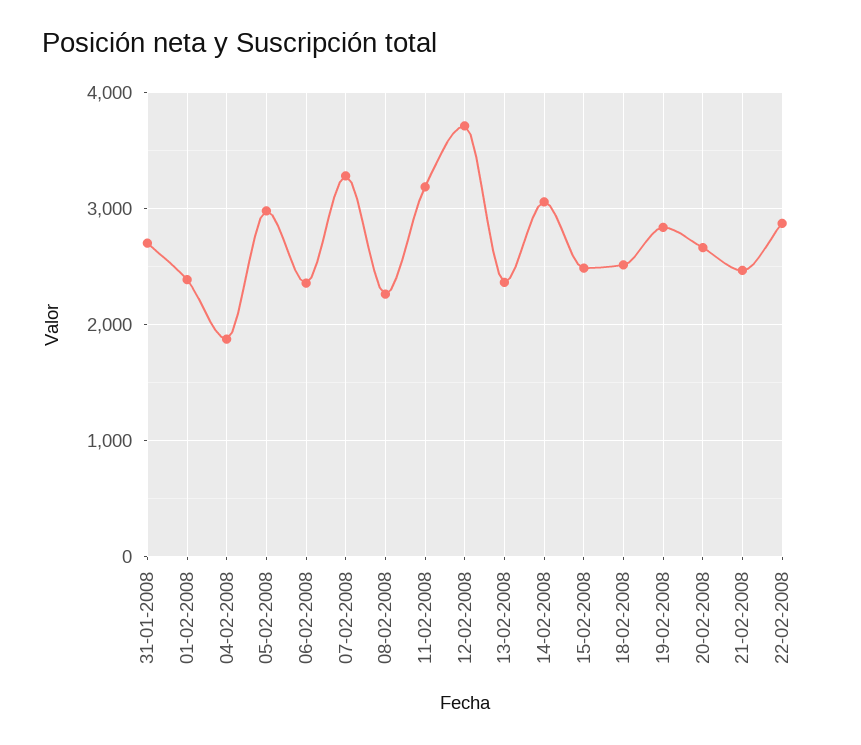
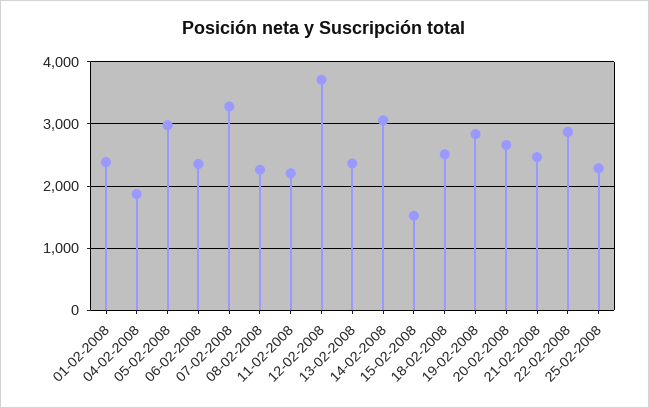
31-01-2008: 2700 -> none
11-02-2008: 3200 -> 2200
15-02-2008: 2500 -> 1500
25-02-2008: none -> 2300

